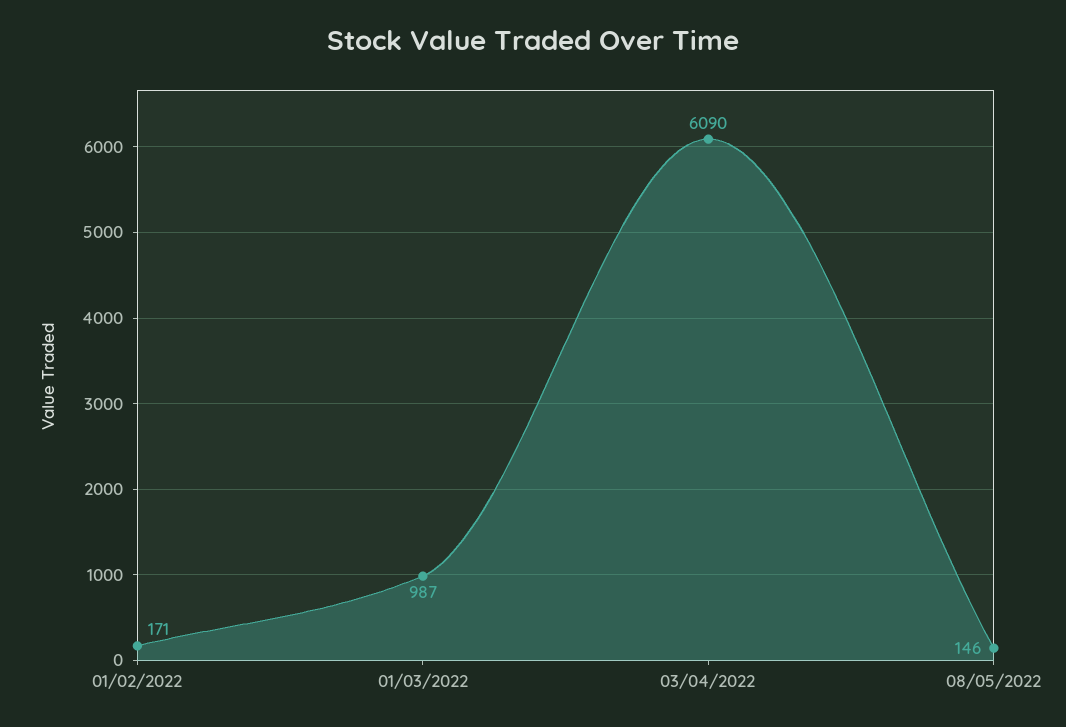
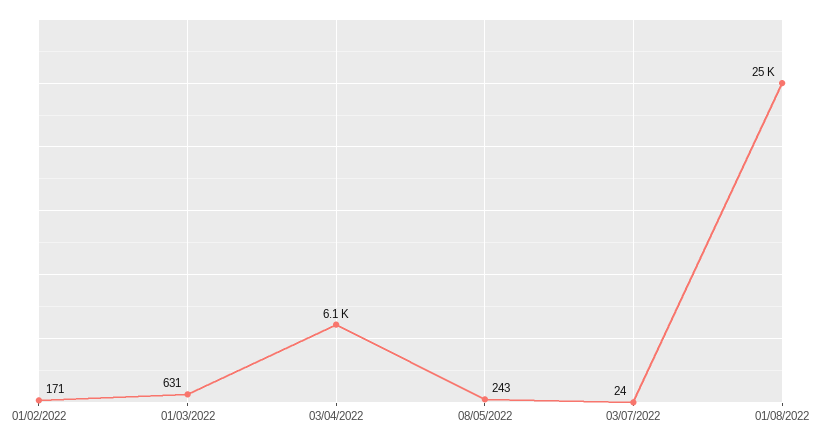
01/03/2022: 987 -> 631
08/05/2022: 146 -> 243
03/07/2022: none -> 24
01/08/2022: none -> 25000

